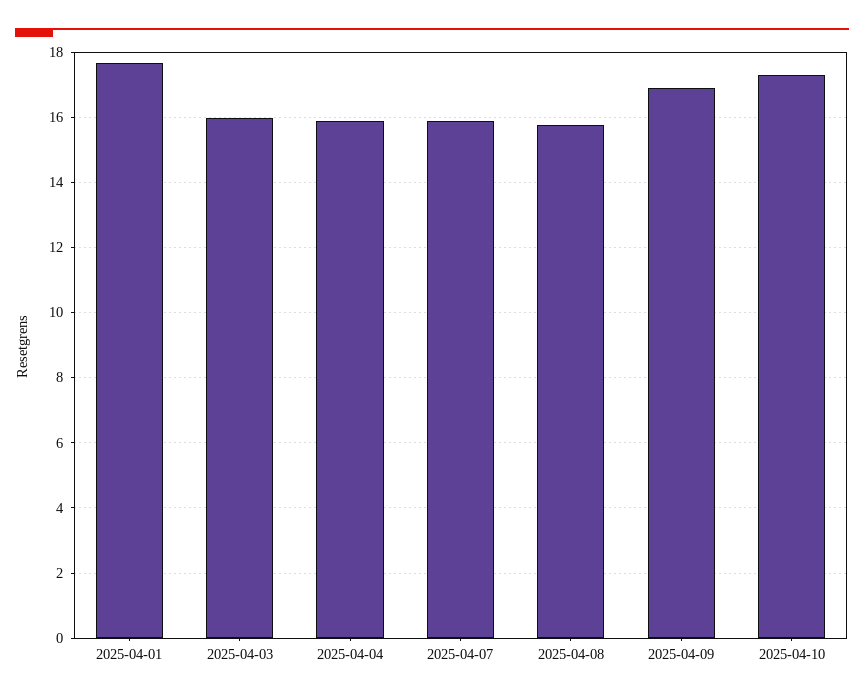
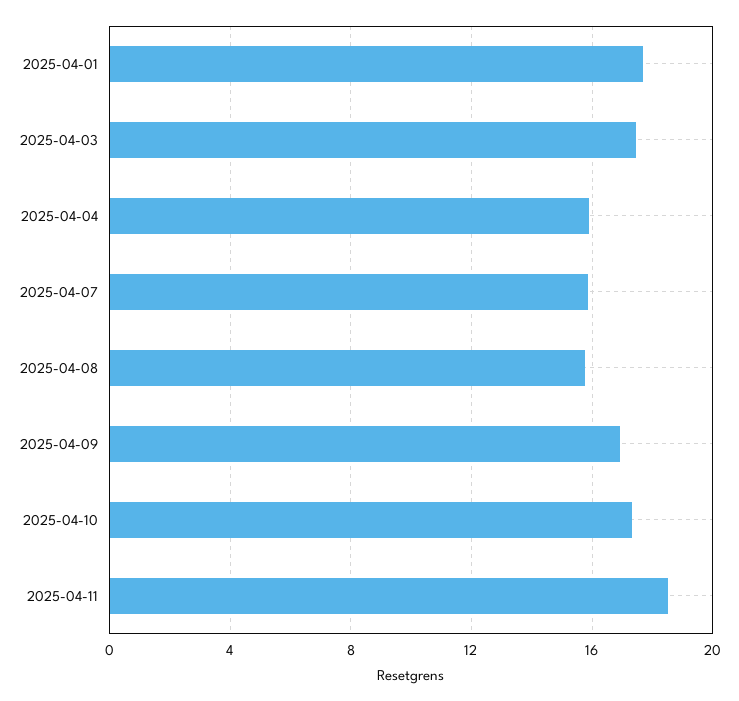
2025-04-03: 16 -> 17.5
2025-04-11: none -> 18.5

